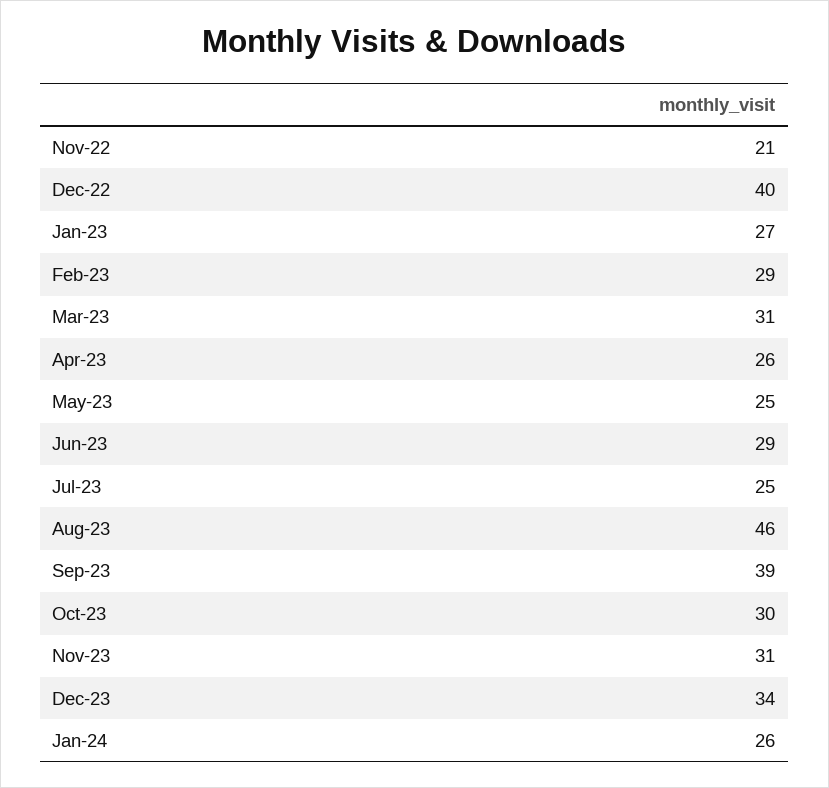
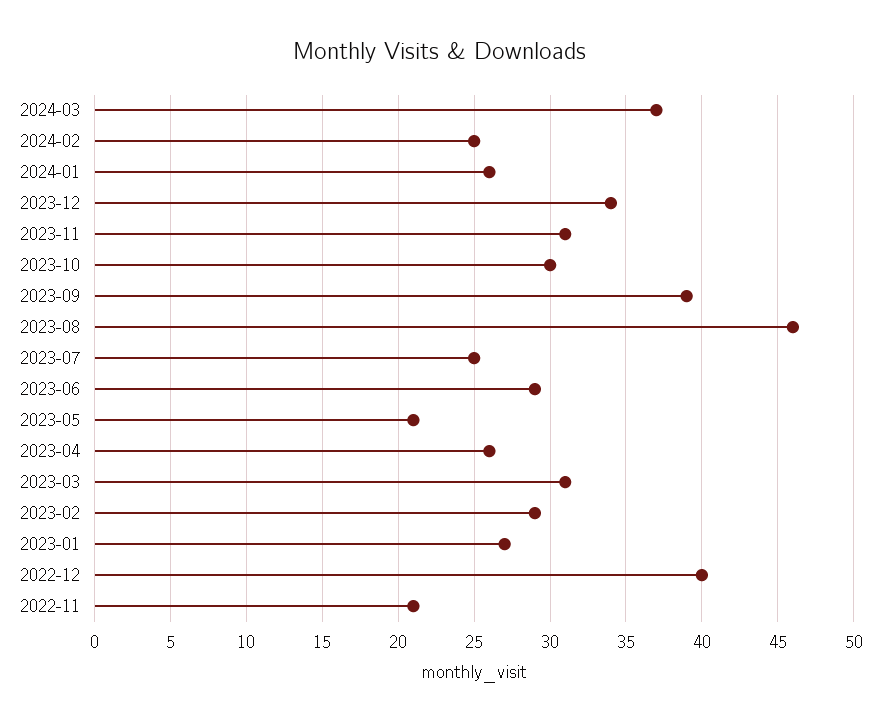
May-23: 25 -> 21
2024-03: none -> 37
2024-02: none -> 25

